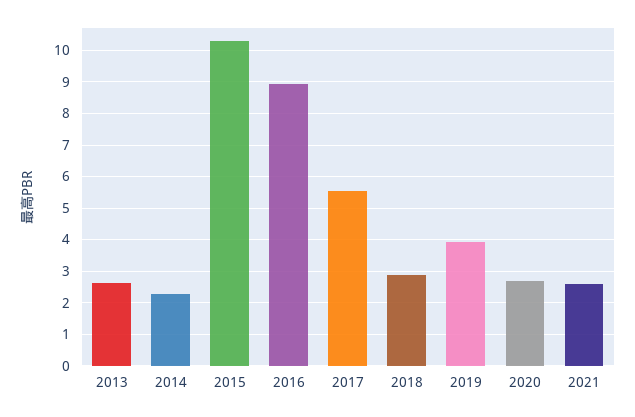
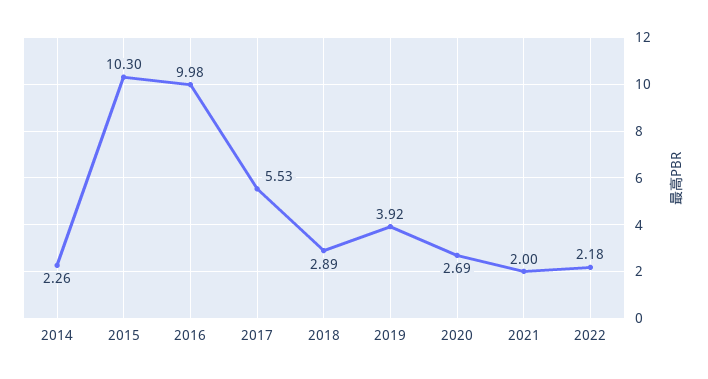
2013: 2.6 -> none
2016: 9 -> 9.98
2021: 2.6 -> 2
2022: none -> 2.18

